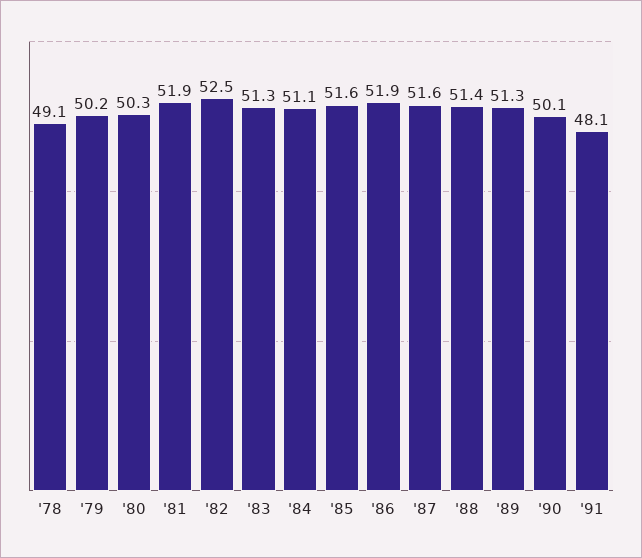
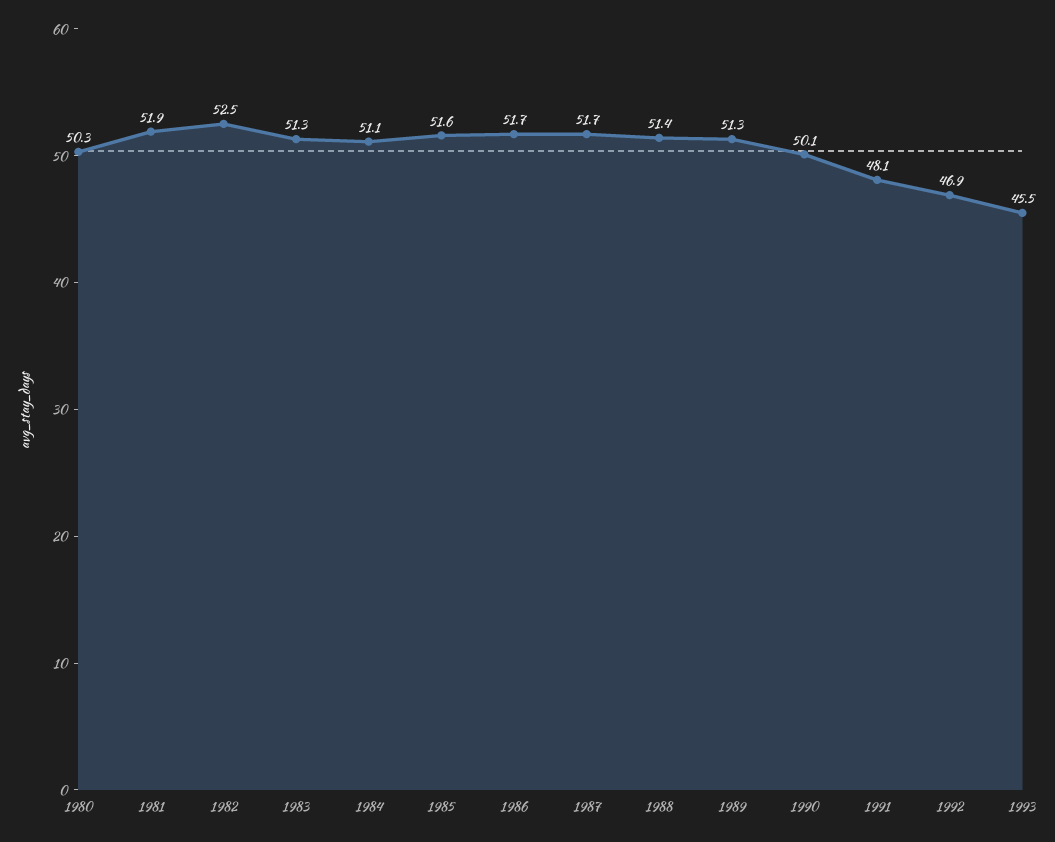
'78: 49.1 -> none
'79: 50.2 -> none
'86: 51.9 -> 51.7
'87: 51.6 -> 51.7
1992: none -> 46.9
1993: none -> 45.5

